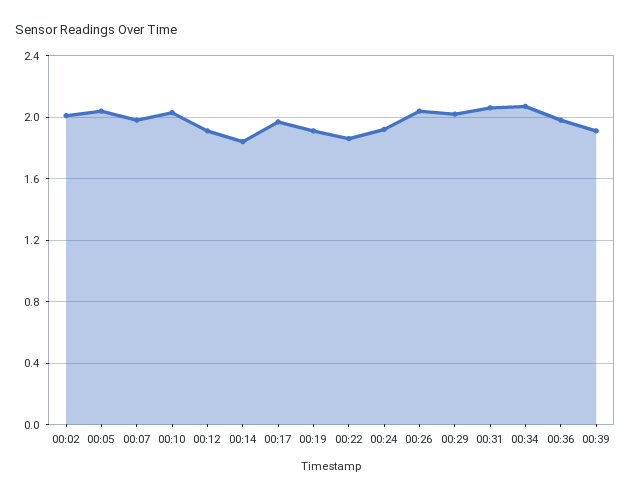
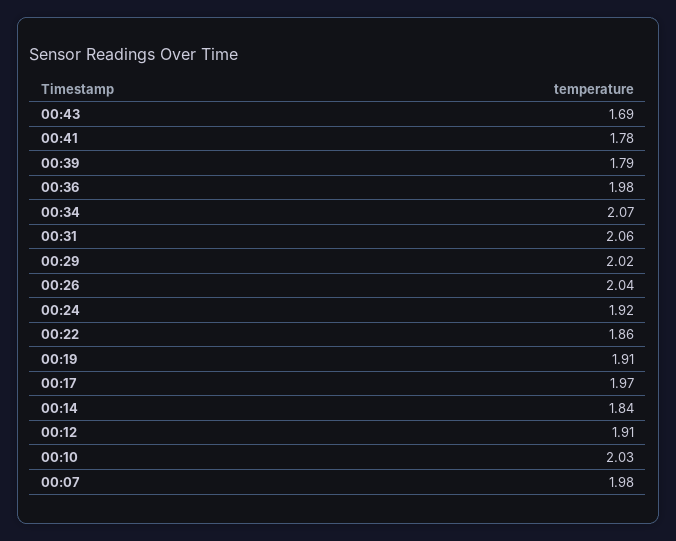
00:02: 2 -> none
00:05: 2.05 -> none
00:39: 1.9 -> 1.79
00:43: none -> 1.69
00:41: none -> 1.78

